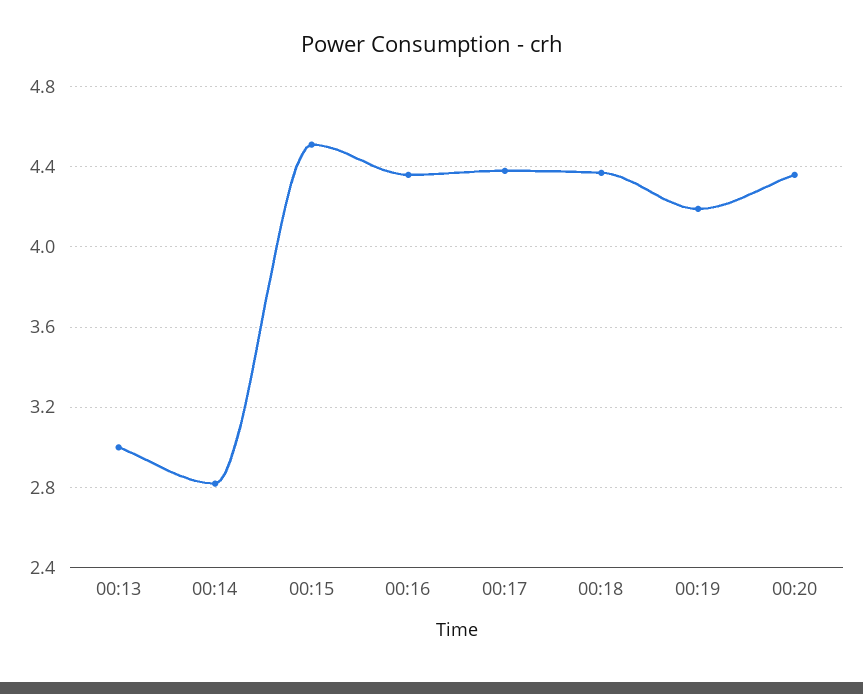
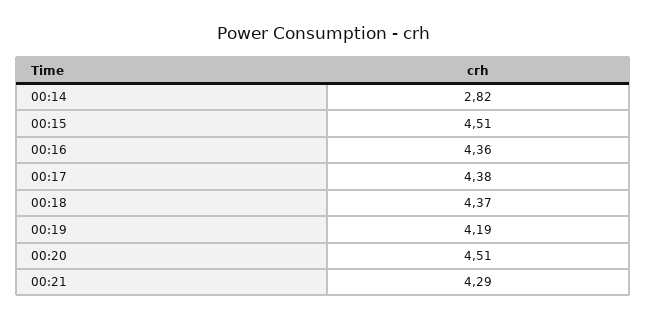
00:13: 3 -> none
00:20: 4.35 -> 4.51
00:21: none -> 4.29

